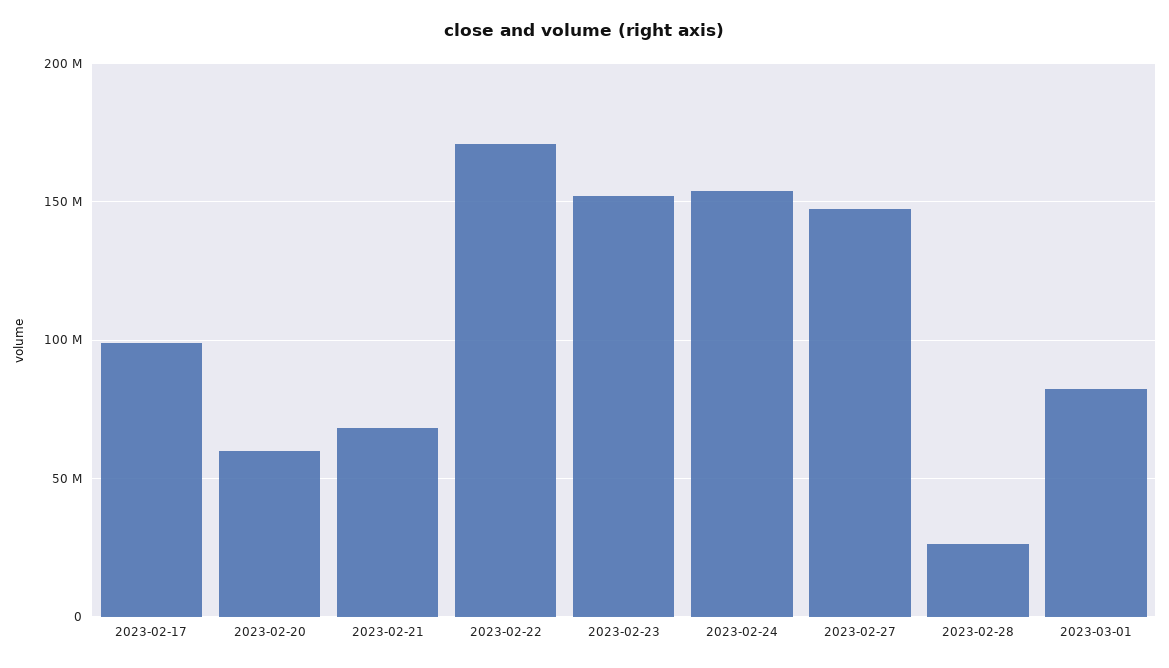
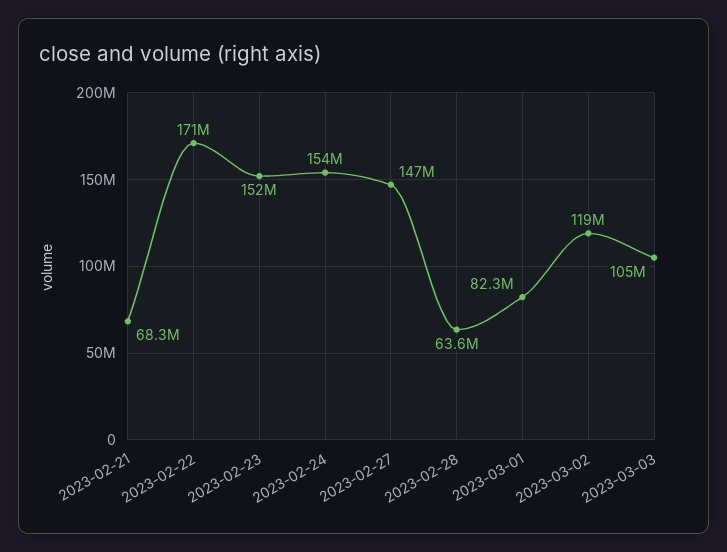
2023-02-17: 100000000 -> none
2023-02-20: 60000000 -> none
2023-02-28: 25000000 -> 63600000
2023-03-02: none -> 119000000
2023-03-03: none -> 105000000

